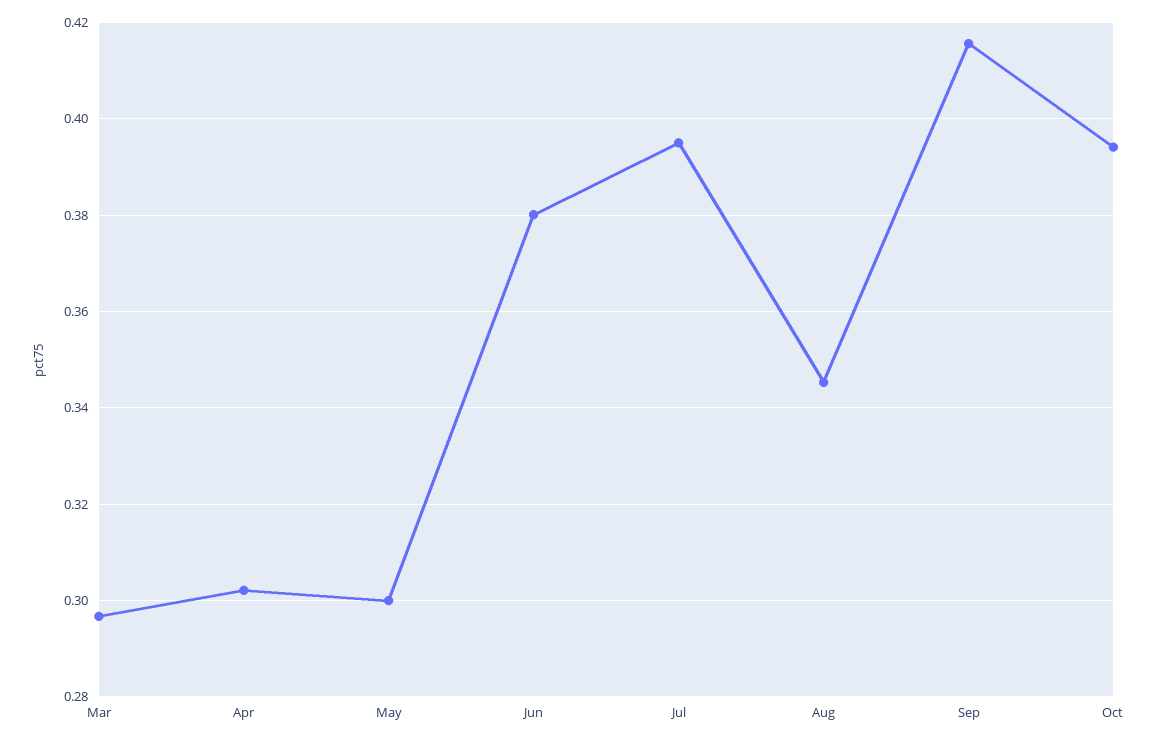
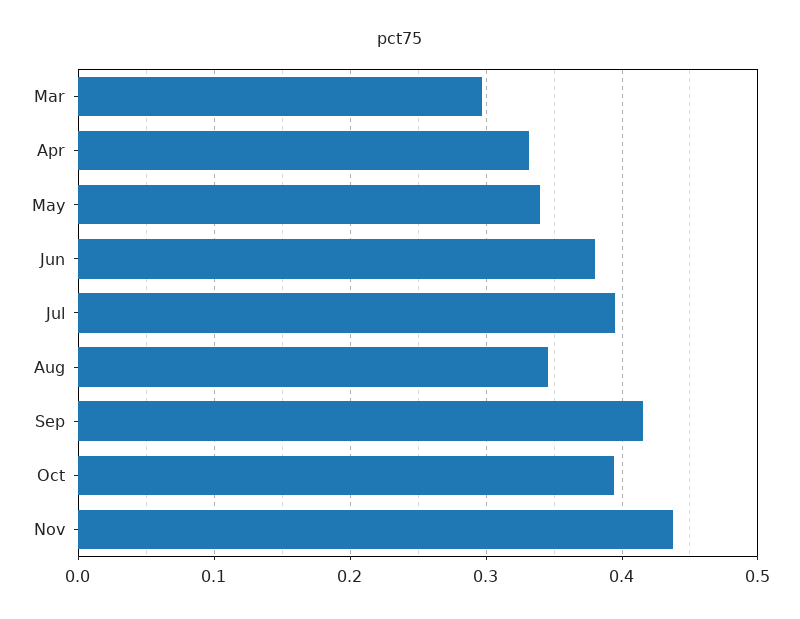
Apr: 0.302 -> 0.33
May: 0.3 -> 0.34
Nov: none -> 0.44

